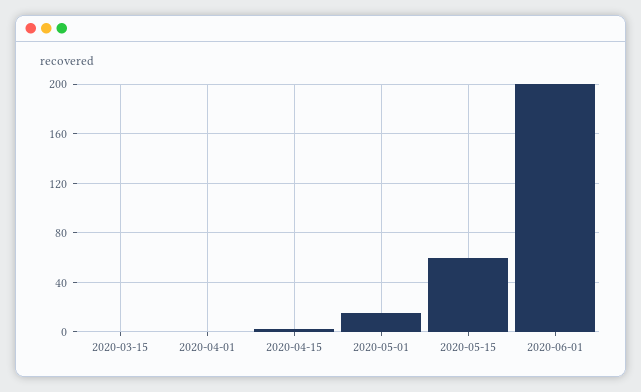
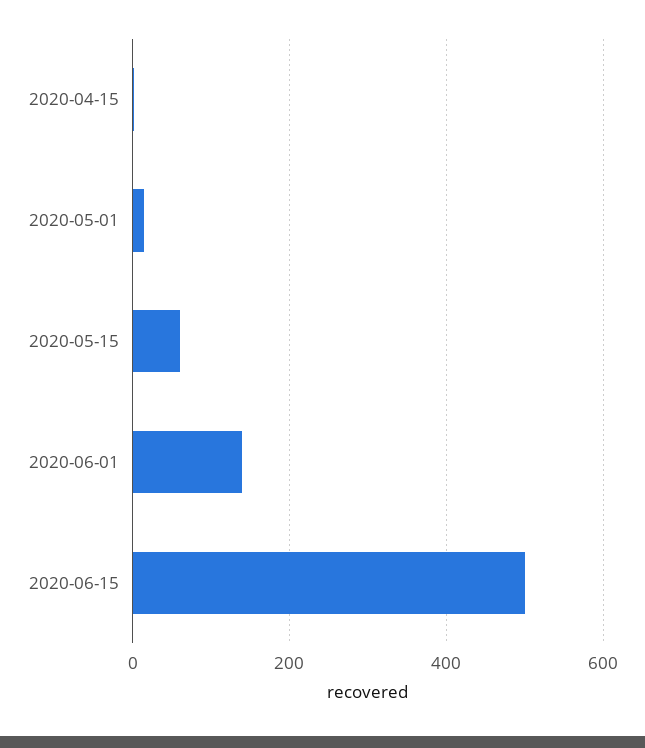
2020-03-15: 0 -> none
2020-04-01: 0 -> none
2020-06-01: 200 -> 140
2020-06-15: none -> 500

